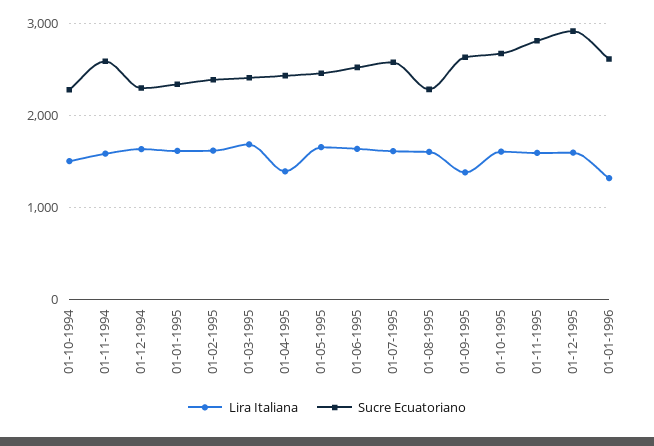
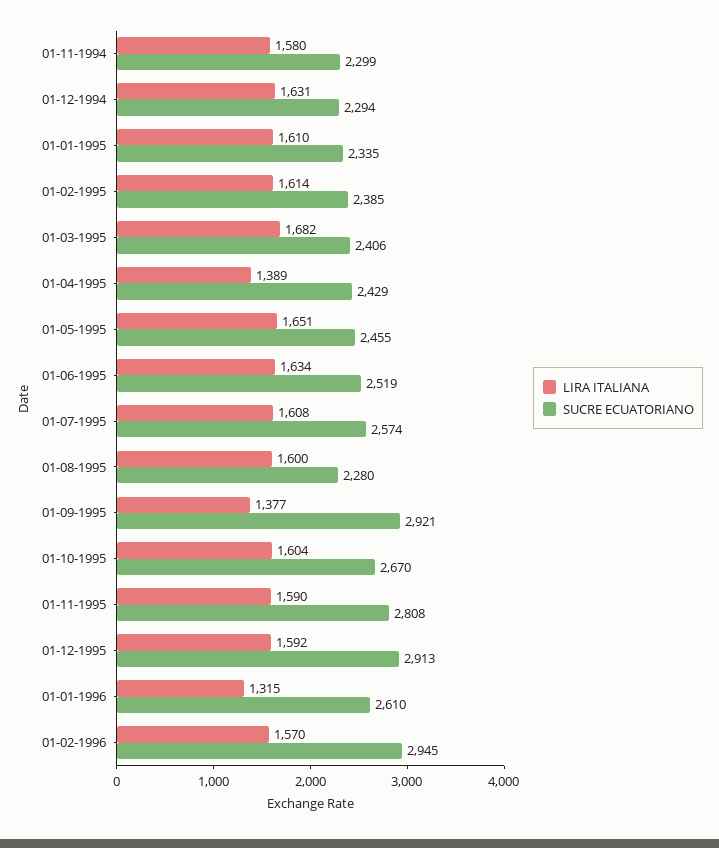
Lira Italiana, 01-10-1994: 1500 -> none
Sucre Ecuatoriano, 01-10-1994: 2300 -> none
Sucre Ecuatoriano, 01-11-1994: 2600 -> 2299
Sucre Ecuatoriano, 01-09-1995: 2600 -> 2921
Lira Italiana, 01-02-1996: none -> 1570
Sucre Ecuatoriano, 01-02-1996: none -> 2945

